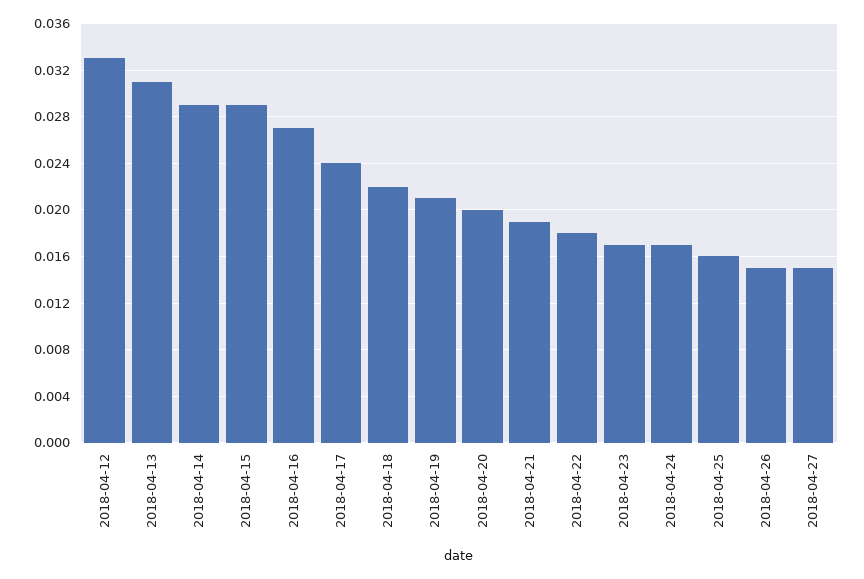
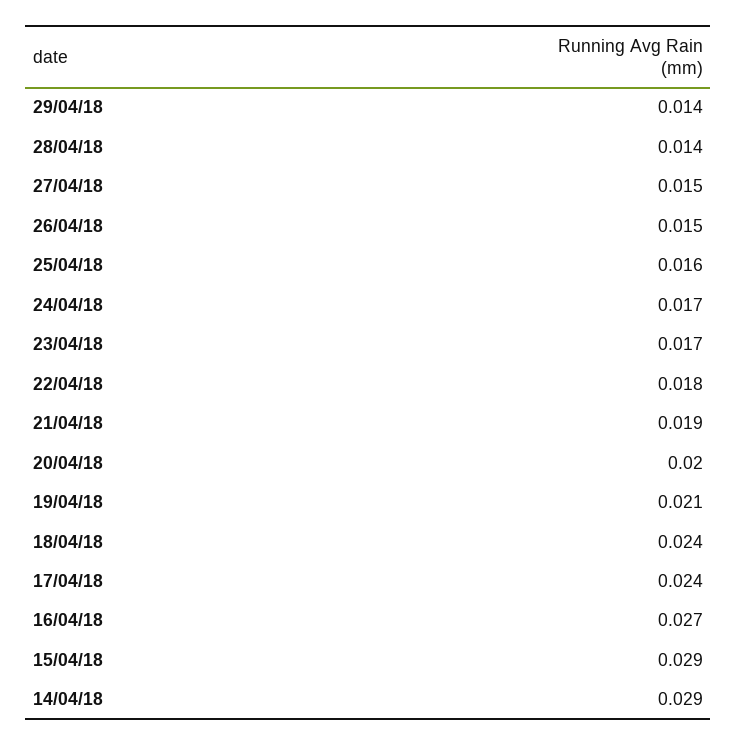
2018-04-12: 0.033 -> none
2018-04-13: 0.031 -> none
2018-04-18: 0.022 -> 0.024
29/04/18: none -> 0.014
28/04/18: none -> 0.014

